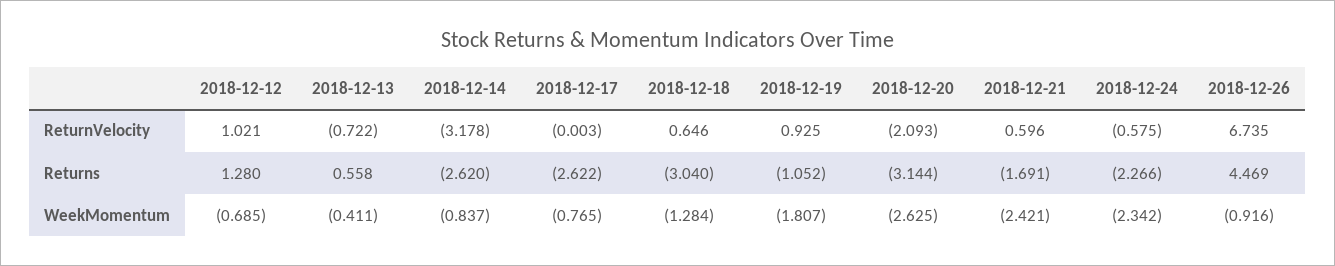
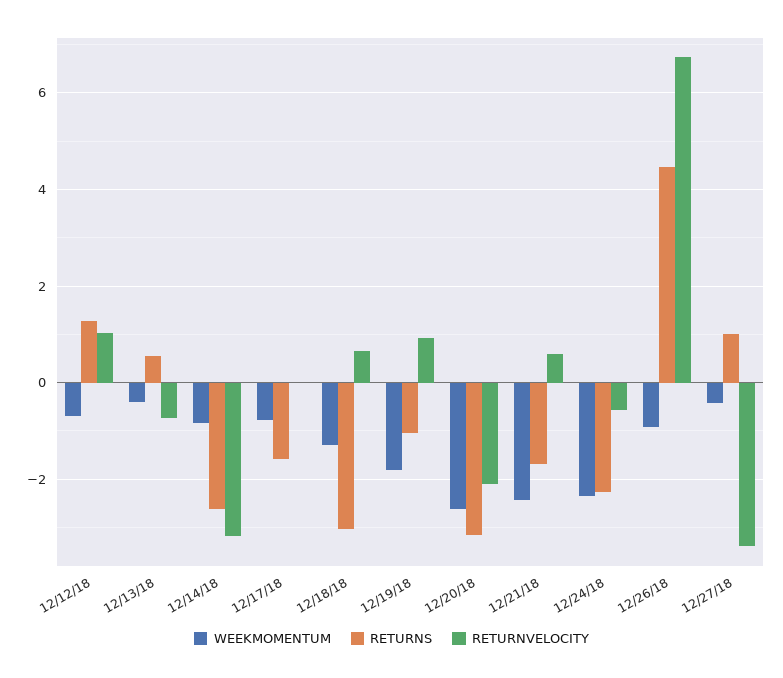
Returns, 2018-12-17: -2.622 -> -1.6
WeekMomentum, 12/27/18: none -> -0.4
Returns, 12/27/18: none -> 1
ReturnVelocity, 12/27/18: none -> -3.4

